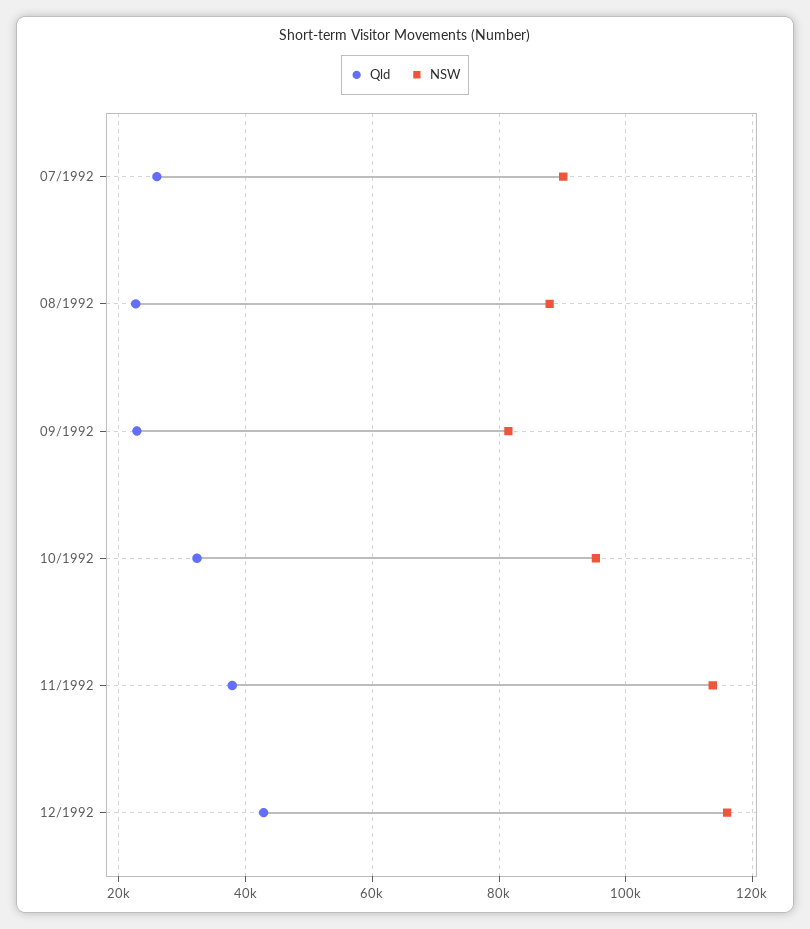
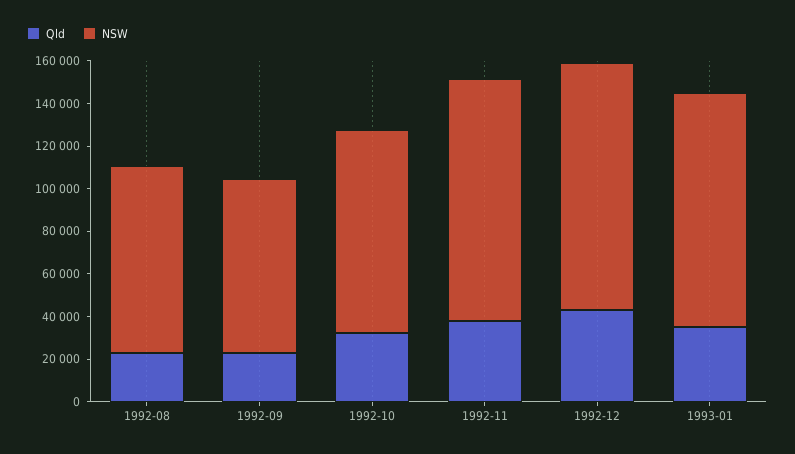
Qld, 07/1992: 26000 -> none
NSW, 07/1992: 90000 -> none
Qld, 1993-01: none -> 35000
NSW, 1993-01: none -> 110000

